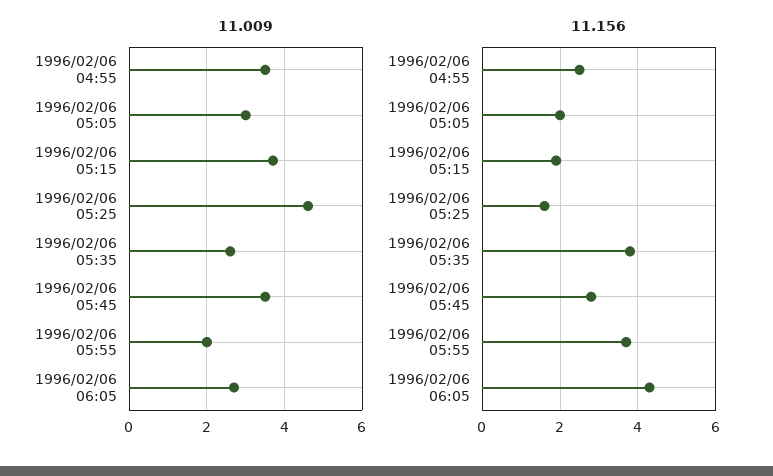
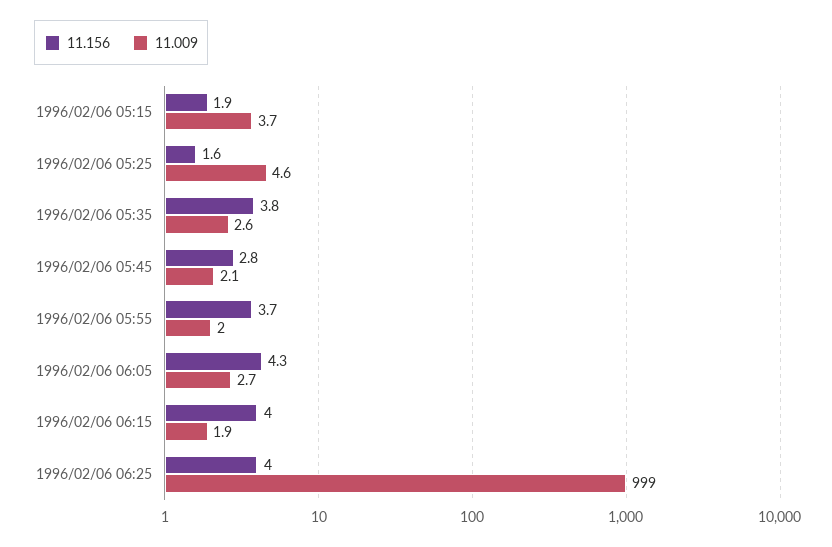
11.009, 1996/02/06 04:55: 3.5 -> none
11.009, 1996/02/06 05:05: 3 -> none
11.009, 1996/02/06 05:45: 3.5 -> 2.1
11.156, 1996/02/06 04:55: 2.5 -> none
11.156, 1996/02/06 05:05: 2 -> none
11.156, 1996/02/06 06:15: none -> 4
11.009, 1996/02/06 06:15: none -> 1.9
11.156, 1996/02/06 06:25: none -> 4
11.009, 1996/02/06 06:25: none -> 999

